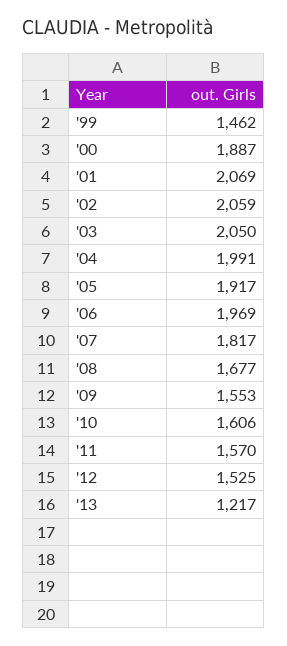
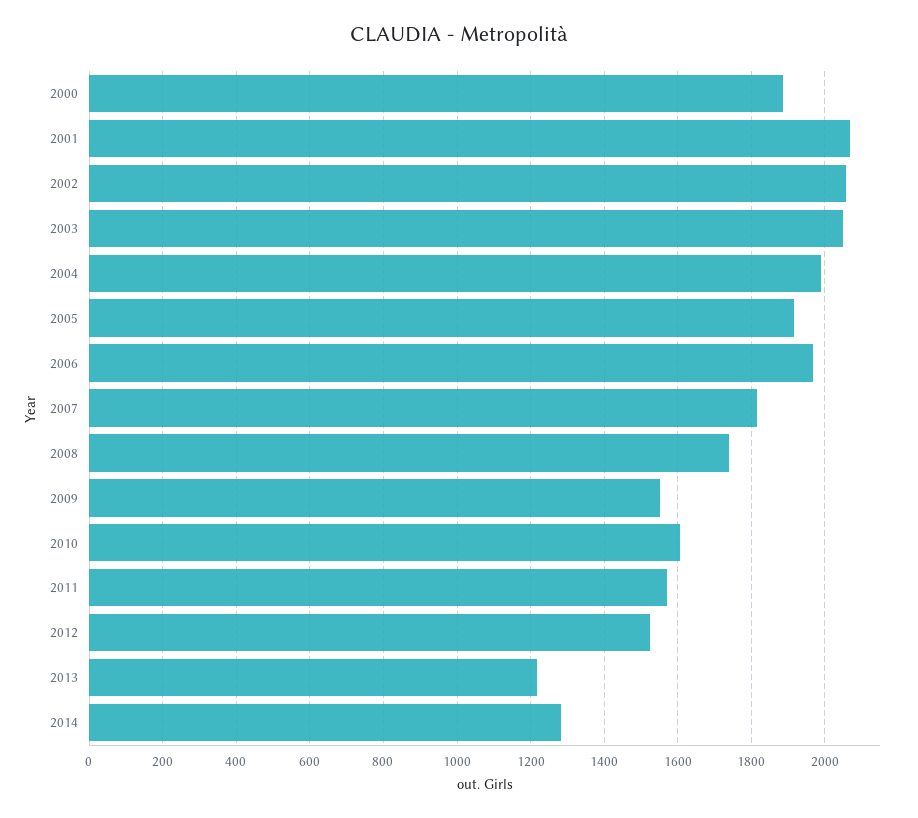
'99: 1462 -> none
'08: 1677 -> 1740
2014: none -> 1280

